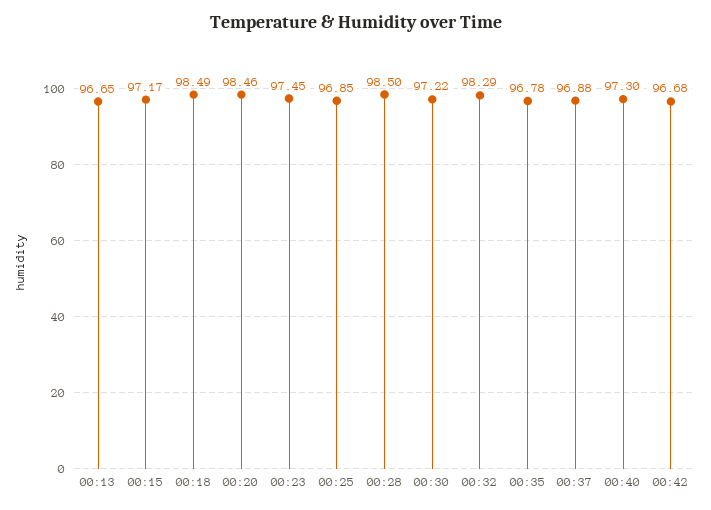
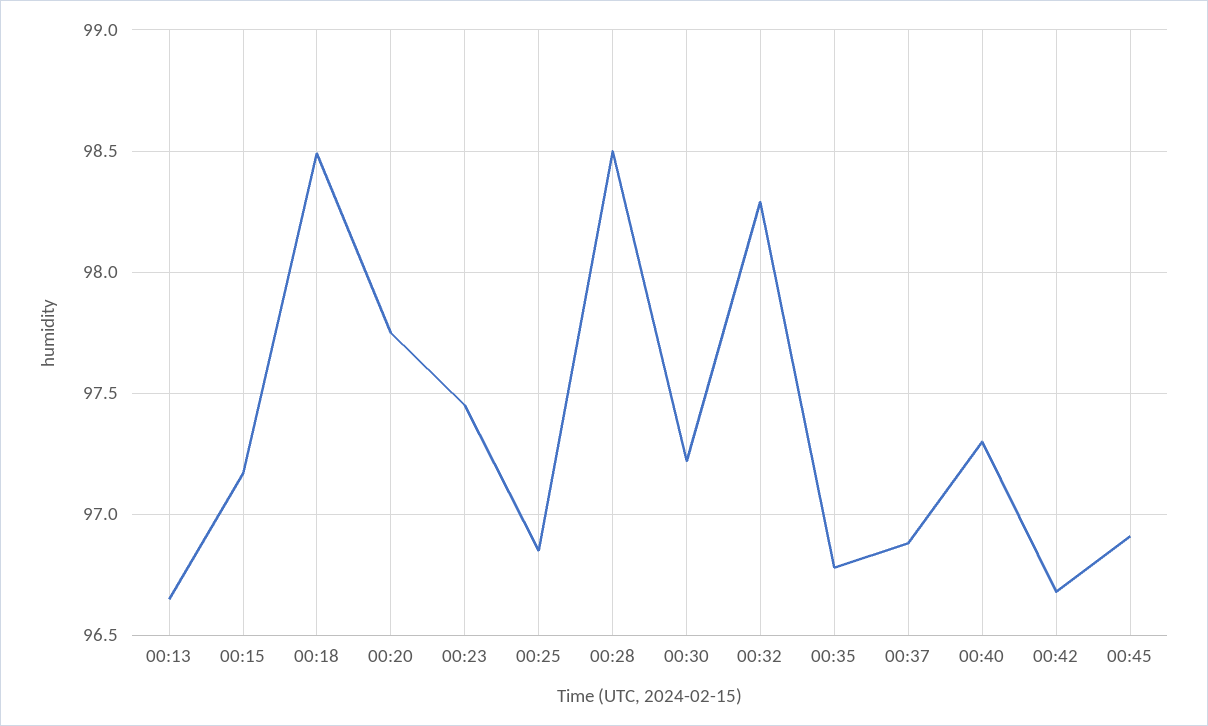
00:20: 98.46 -> 97.75
00:45: none -> 96.9

